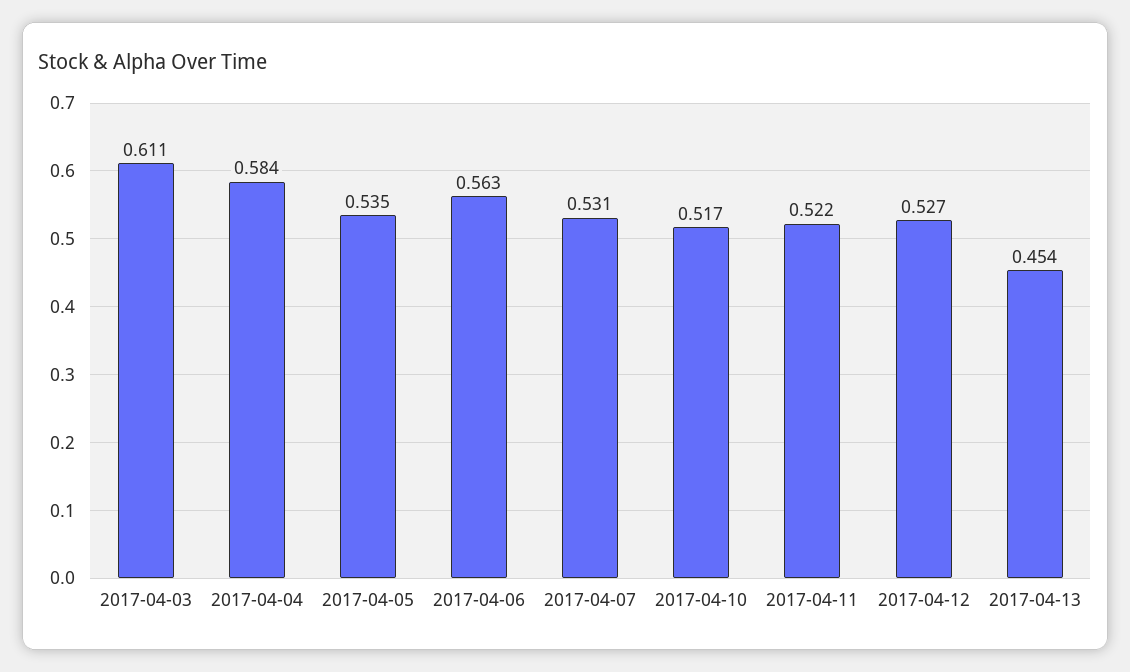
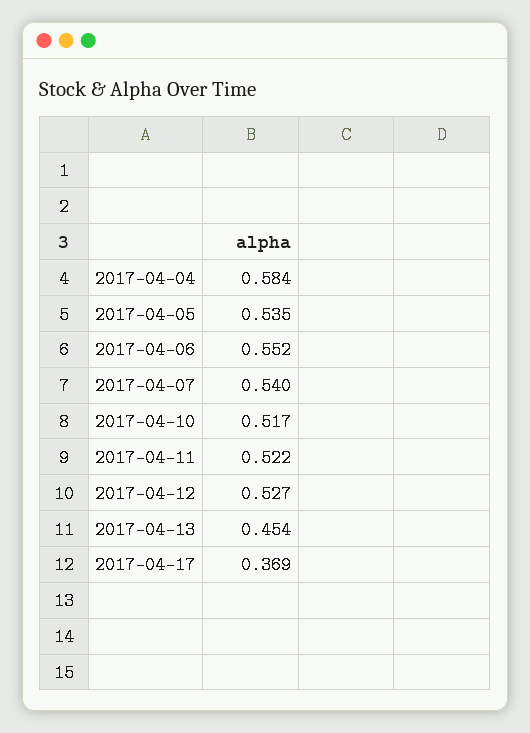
2017-04-03: 0.611 -> none
2017-04-06: 0.563 -> 0.552
2017-04-07: 0.531 -> 0.54
2017-04-17: none -> 0.369

